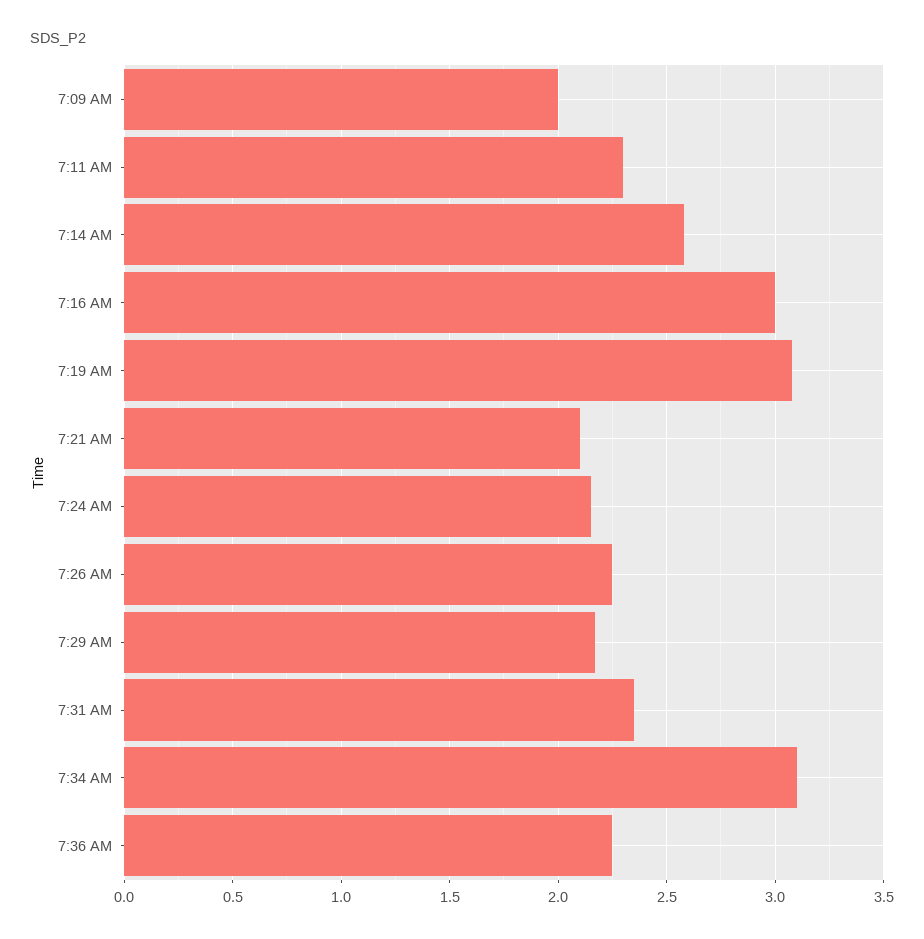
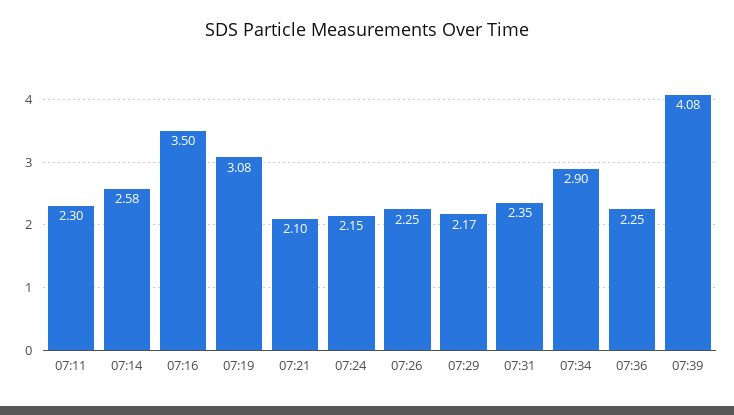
7:09 AM: 2 -> none
7:16 AM: 3 -> 3.5
7:34 AM: 3.1 -> 2.9
07:39: none -> 4.08

